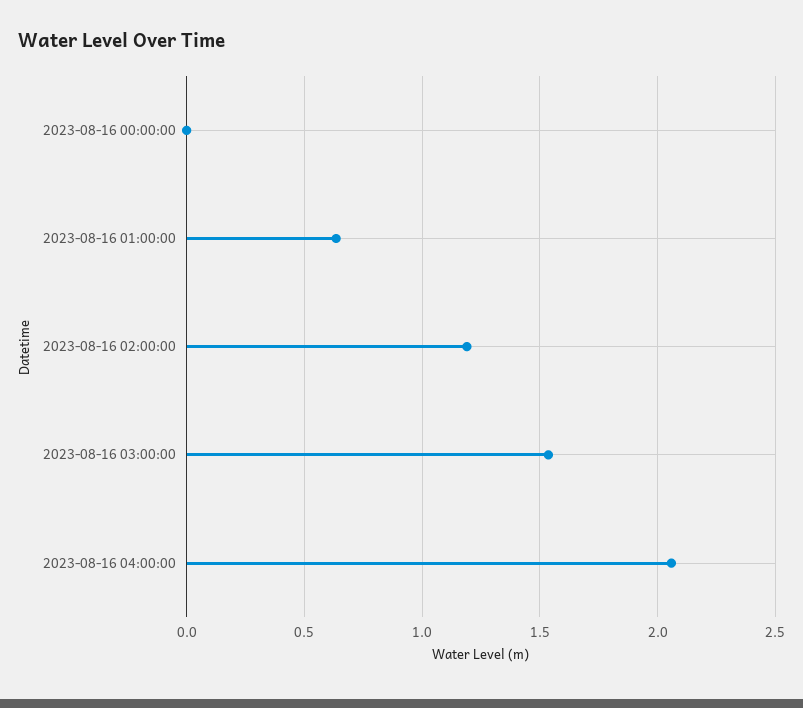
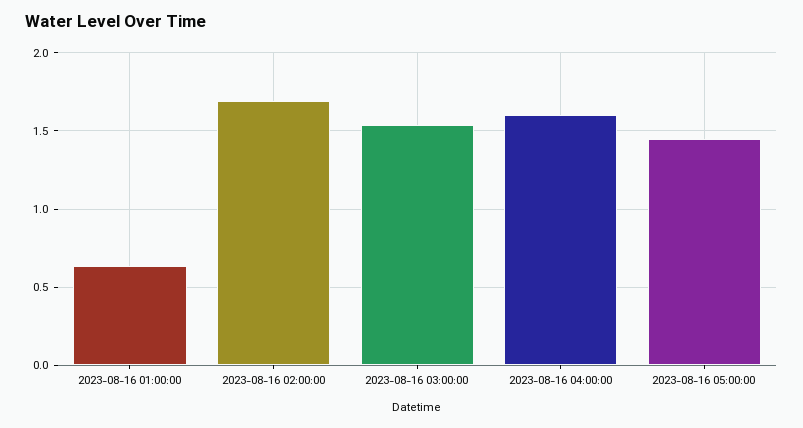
2023-08-16 00:00:00: 0 -> none
2023-08-16 02:00:00: 1.2 -> 1.7
2023-08-16 04:00:00: 2.05 -> 1.6
2023-08-16 05:00:00: none -> 1.45

